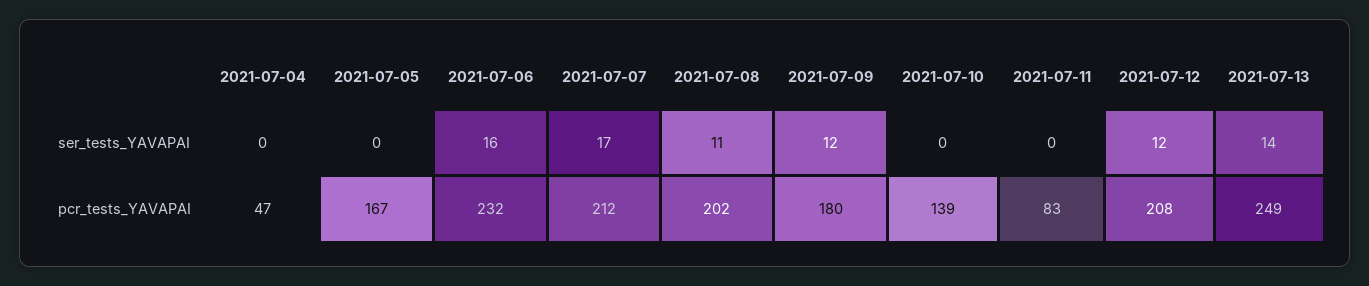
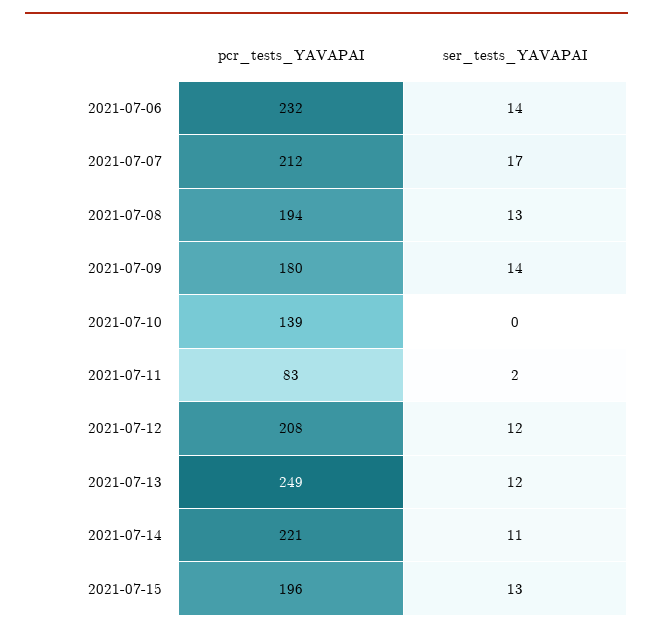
2021-07-04, ser_tests_YAVAPAI: 0 -> none
2021-07-05, ser_tests_YAVAPAI: 0 -> none
2021-07-06, ser_tests_YAVAPAI: 16 -> 14
2021-07-08, ser_tests_YAVAPAI: 11 -> 13
2021-07-09, ser_tests_YAVAPAI: 12 -> 14
2021-07-11, ser_tests_YAVAPAI: 0 -> 2
2021-07-13, ser_tests_YAVAPAI: 14 -> 12
2021-07-04, pcr_tests_YAVAPAI: 47 -> none
2021-07-05, pcr_tests_YAVAPAI: 167 -> none
2021-07-08, pcr_tests_YAVAPAI: 202 -> 194
2021-07-14, pcr_tests_YAVAPAI: none -> 221
2021-07-14, ser_tests_YAVAPAI: none -> 11
2021-07-15, pcr_tests_YAVAPAI: none -> 196
2021-07-15, ser_tests_YAVAPAI: none -> 13

